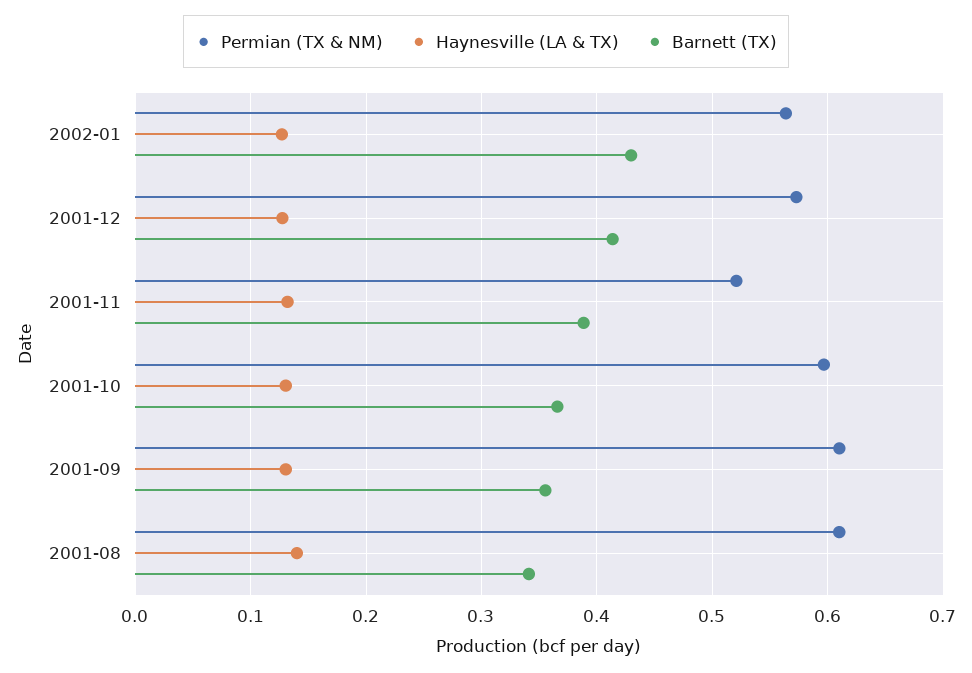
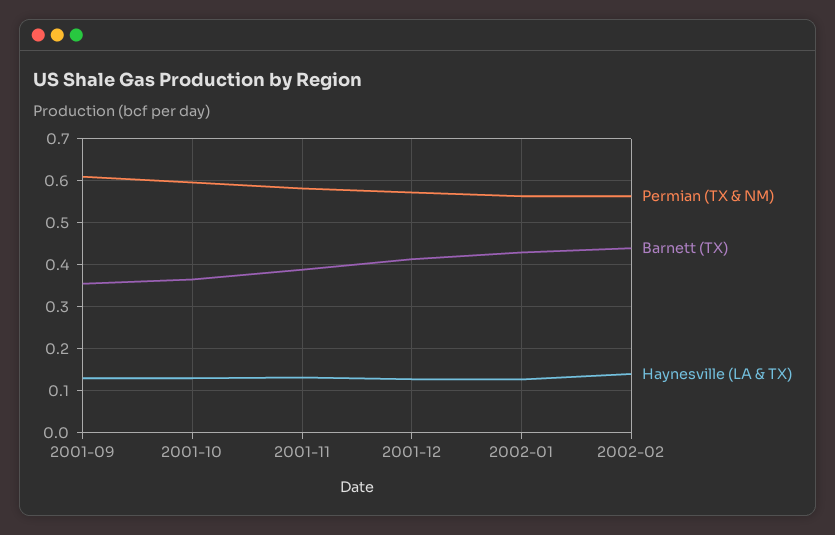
Permian (TX & NM), 2001-11: 0.52 -> 0.58
Permian (TX & NM), 2001-08: 0.61 -> none
Haynesville (LA & TX), 2001-08: 0.14 -> none
Barnett (TX), 2001-08: 0.34 -> none
Permian (TX & NM), 2002-02: none -> 0.56
Barnett (TX), 2002-02: none -> 0.44
Haynesville (LA & TX), 2002-02: none -> 0.14

